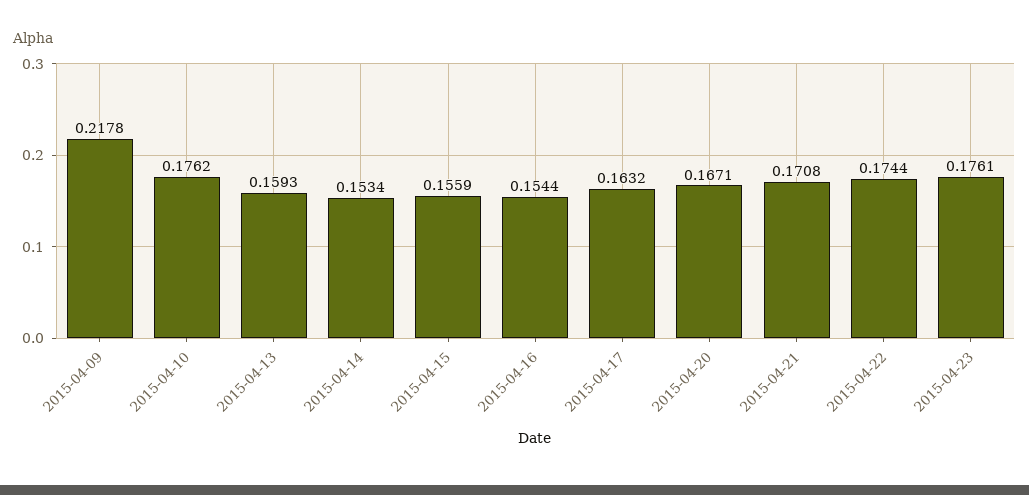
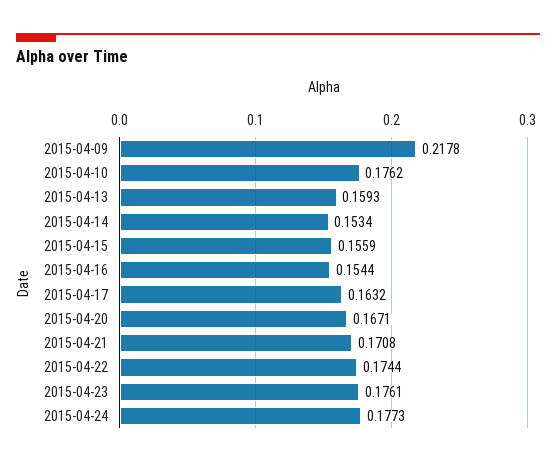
2015-04-24: none -> 0.1773

